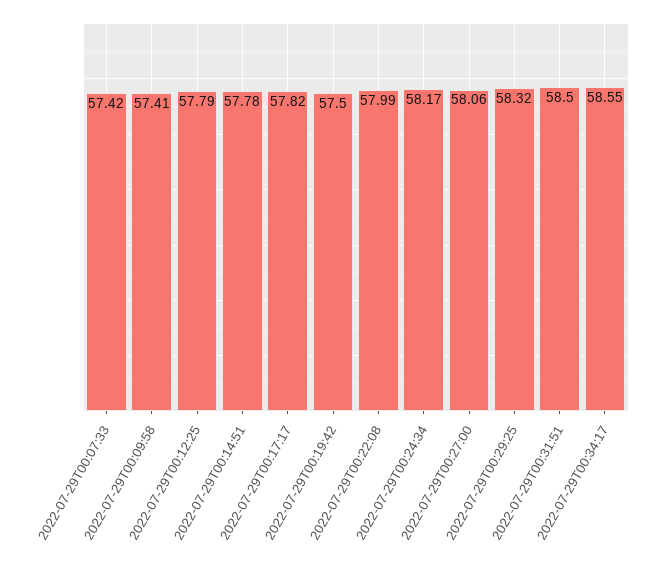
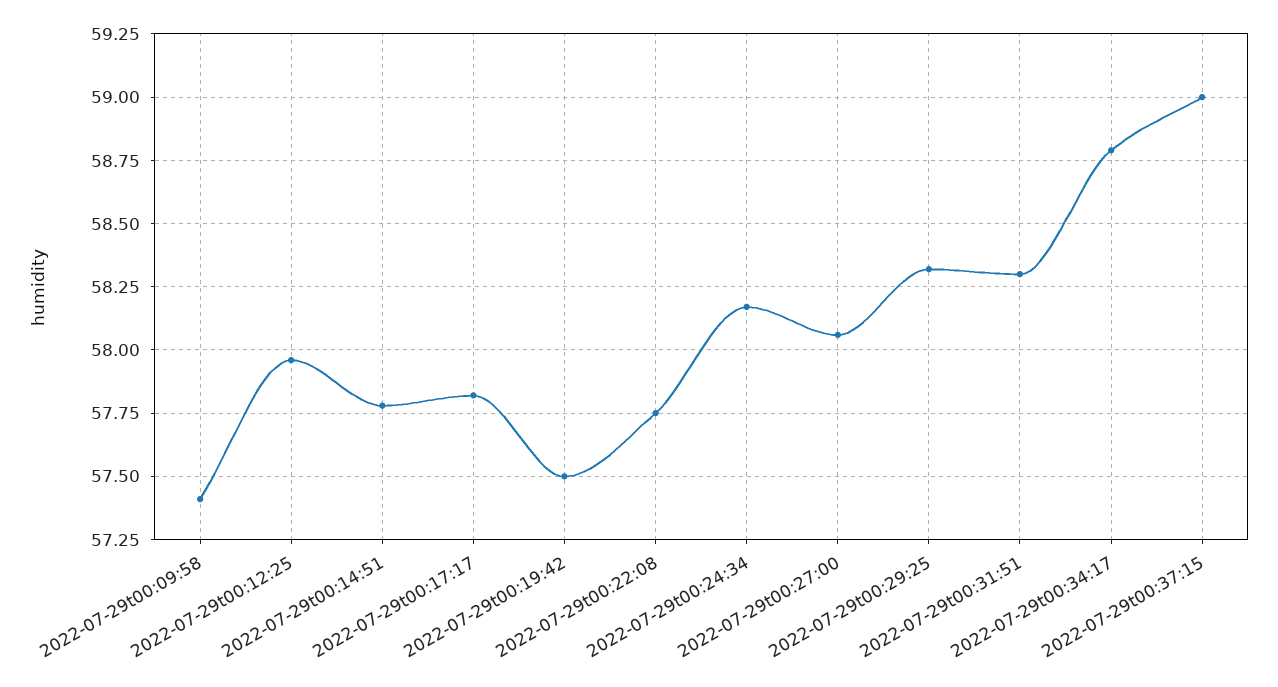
2022-07-29T00:07:33: 57.42 -> none
2022-07-29T00:12:25: 57.79 -> 57.95
2022-07-29T00:22:08: 57.99 -> 57.75
2022-07-29T00:31:51: 58.5 -> 58.3
2022-07-29T00:34:17: 58.55 -> 58.8
2022-07-29t00:37:15: none -> 59

